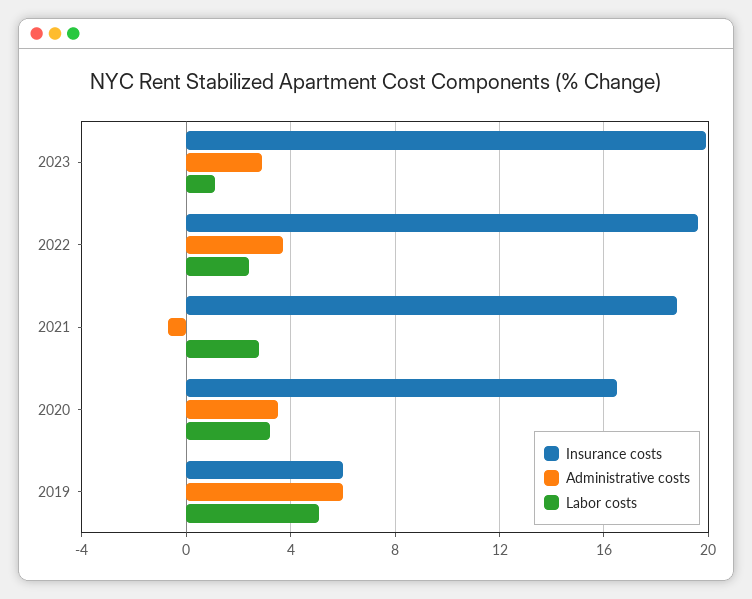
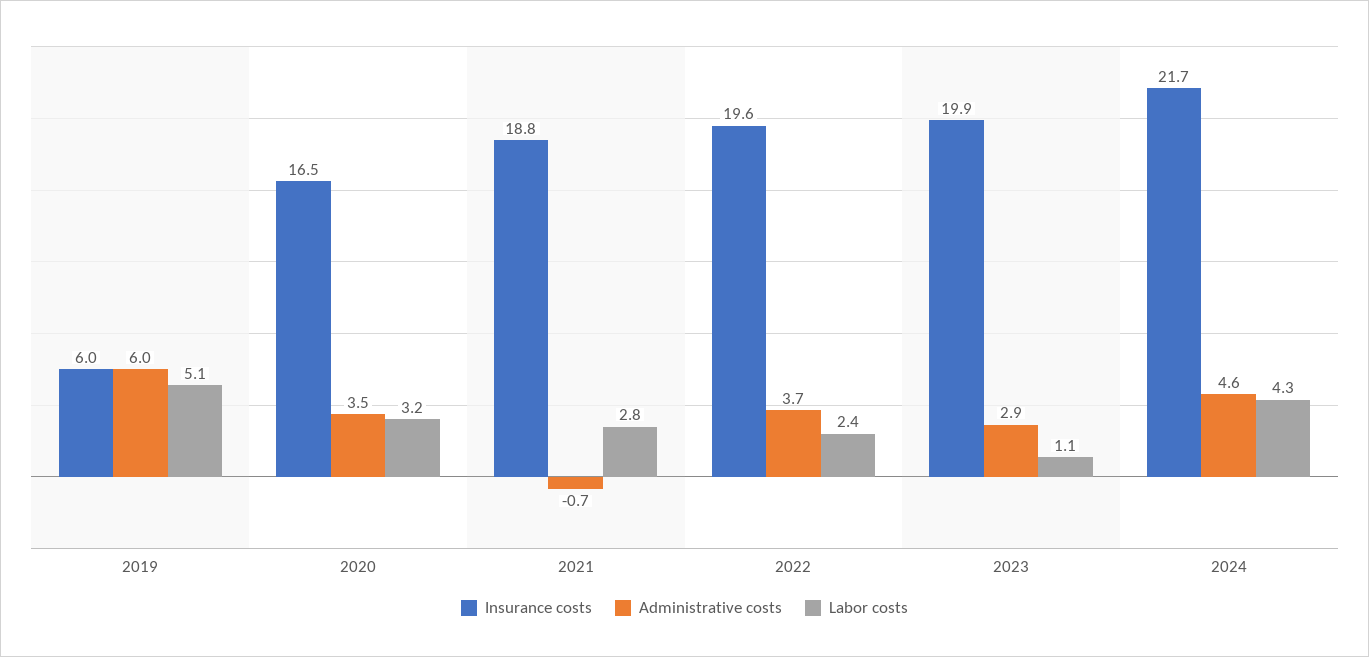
Insurance costs, 2024: none -> 21.7
Administrative costs, 2024: none -> 4.6
Labor costs, 2024: none -> 4.3

